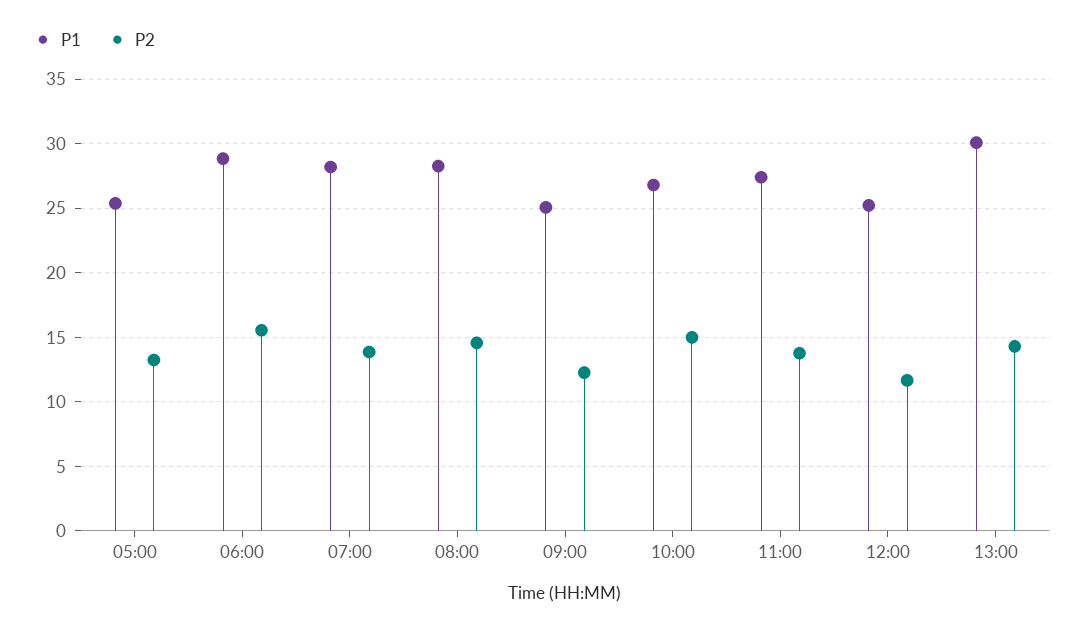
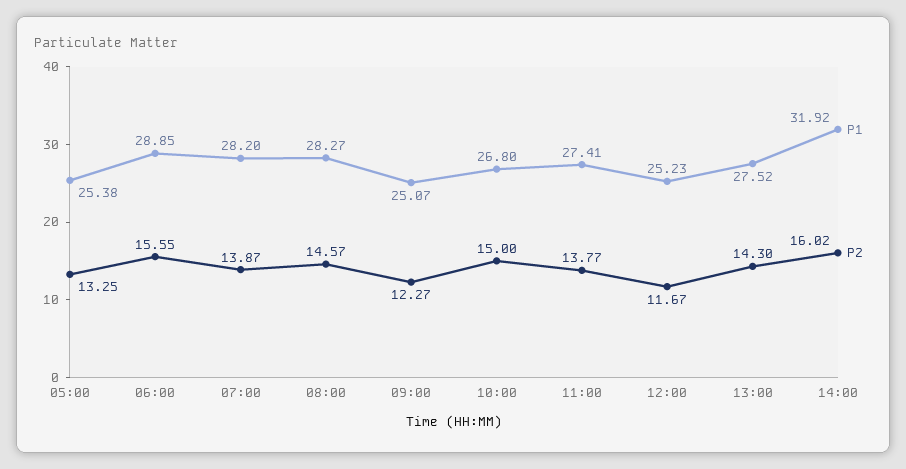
P1, 13:00: 30 -> 27.52
P1, 14:00: none -> 31.92
P2, 14:00: none -> 16.02

